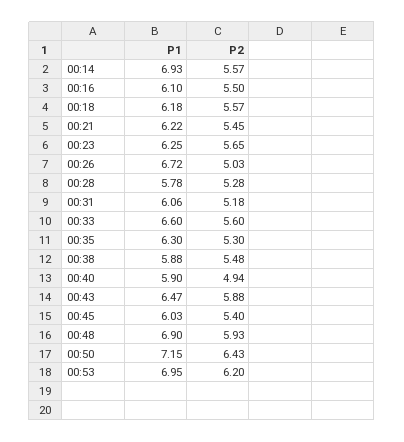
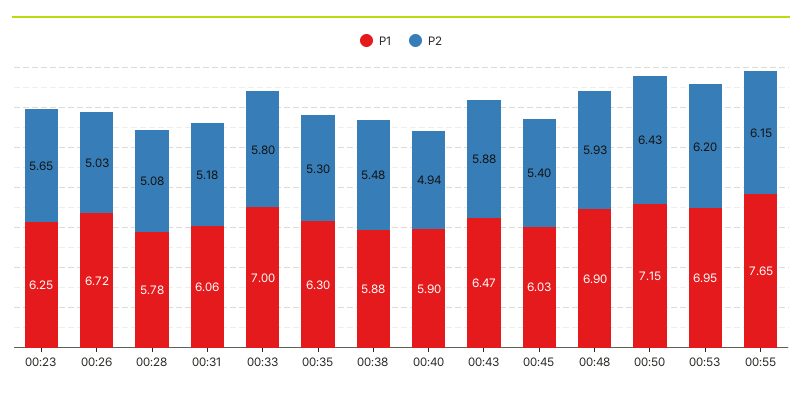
P1, 00:14: 6.93 -> none
P2, 00:14: 5.57 -> none
P1, 00:16: 6.1 -> none
P2, 00:16: 5.5 -> none
P1, 00:18: 6.18 -> none
P2, 00:18: 5.57 -> none
P1, 00:21: 6.22 -> none
P2, 00:21: 5.45 -> none
P2, 00:28: 5.28 -> 5.08
P1, 00:33: 6.6 -> 7
P2, 00:33: 5.6 -> 5.8
P1, 00:55: none -> 7.65
P2, 00:55: none -> 6.15

